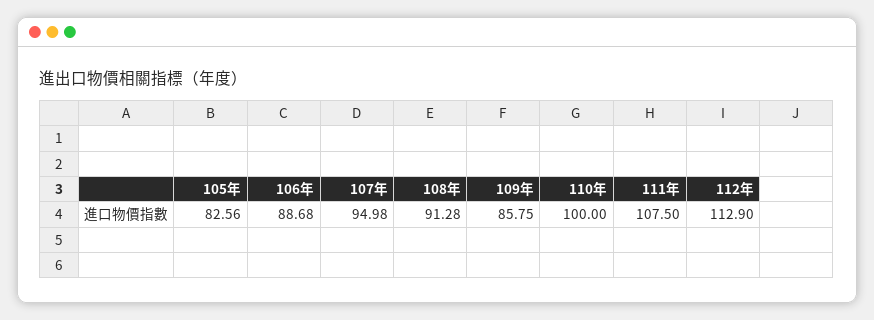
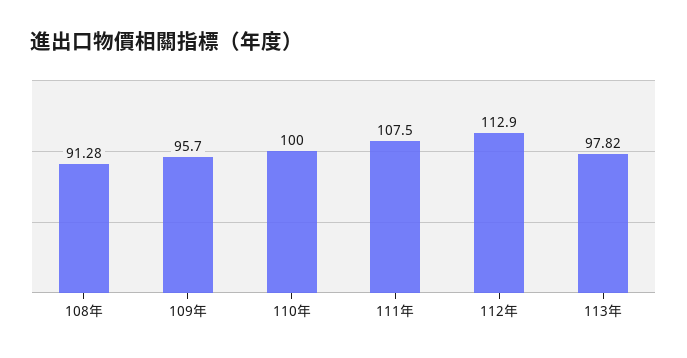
105年: 82.56 -> none
106年: 88.68 -> none
107年: 94.98 -> none
109年: 85.75 -> 95.7
113年: none -> 97.82

